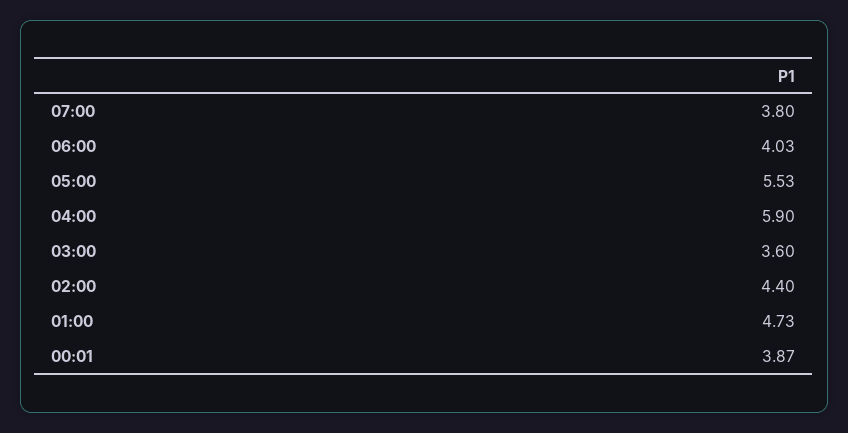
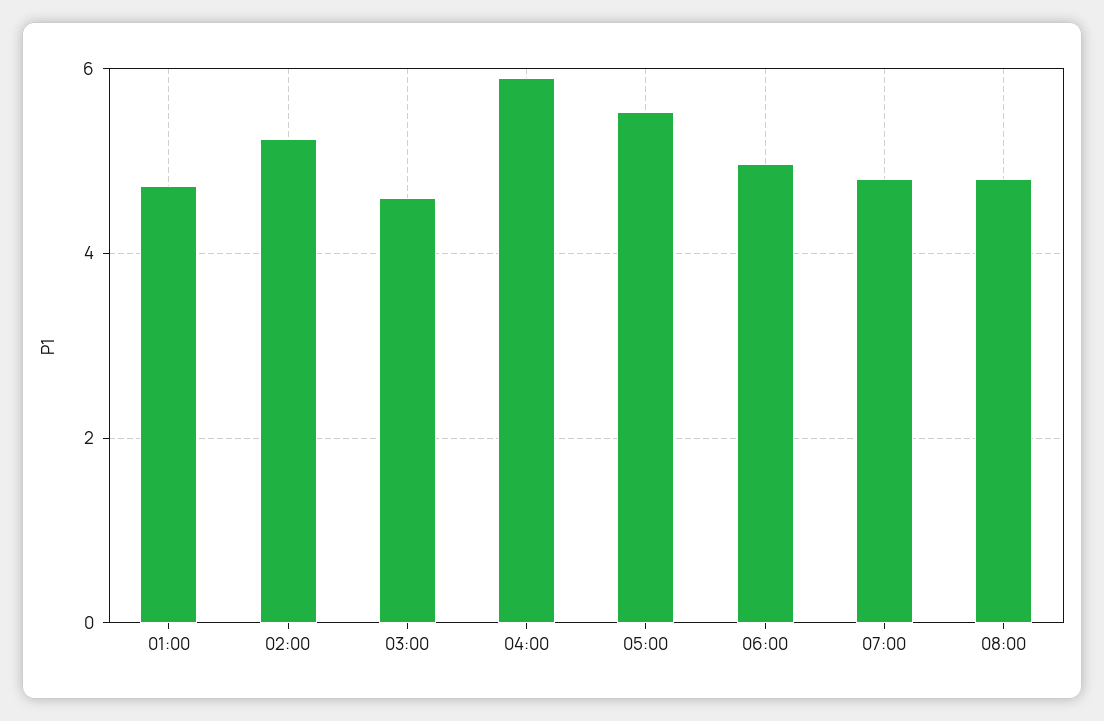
07:00: 3.8 -> 4.8
06:00: 4.03 -> 5
03:00: 3.6 -> 4.6
02:00: 4.4 -> 5.2
00:01: 3.87 -> none
08:00: none -> 4.8

